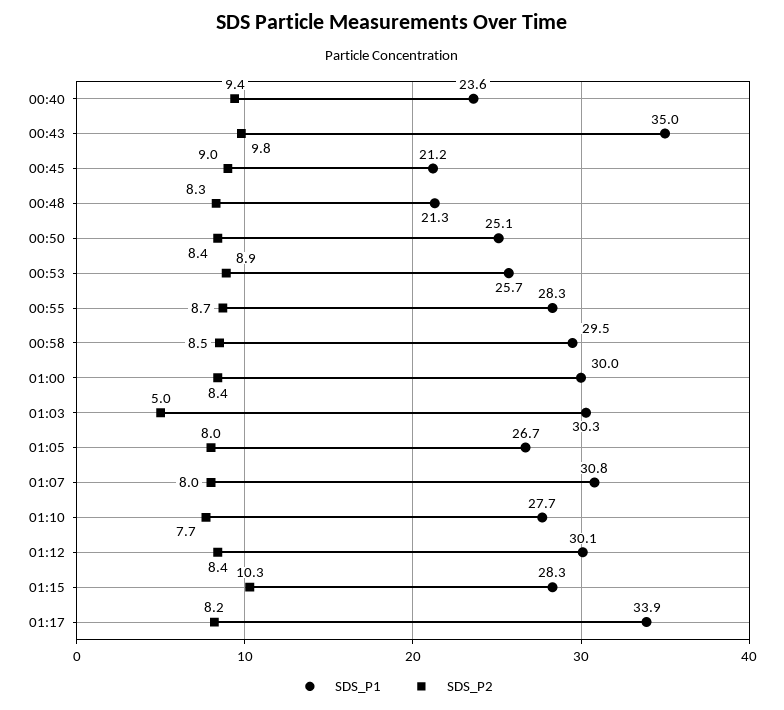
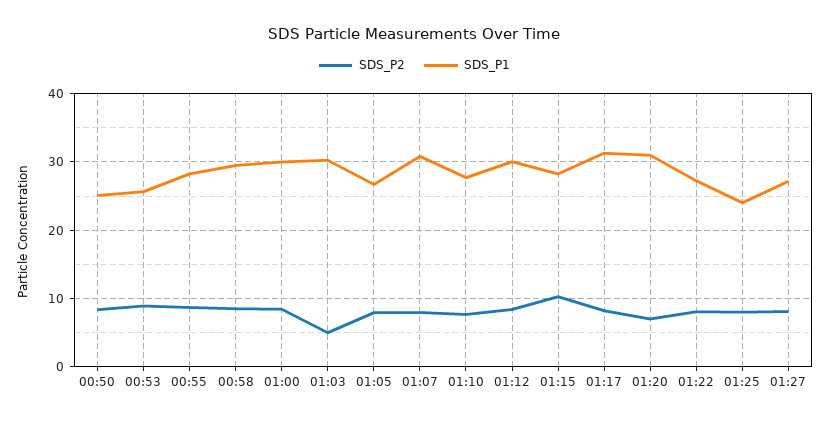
SDS_P1, 00:40: 23.6 -> none
SDS_P2, 00:40: 9.4 -> none
SDS_P1, 00:43: 35 -> none
SDS_P2, 00:43: 9.8 -> none
SDS_P1, 00:45: 21.2 -> none
SDS_P2, 00:45: 9 -> none
SDS_P1, 00:48: 21.3 -> none
SDS_P2, 00:48: 8.3 -> none
SDS_P1, 01:17: 33.9 -> 31
SDS_P2, 01:20: none -> 7
SDS_P1, 01:20: none -> 31
SDS_P2, 01:22: none -> 8
SDS_P1, 01:22: none -> 27
SDS_P2, 01:25: none -> 8
SDS_P1, 01:25: none -> 24
SDS_P2, 01:27: none -> 8
SDS_P1, 01:27: none -> 27

